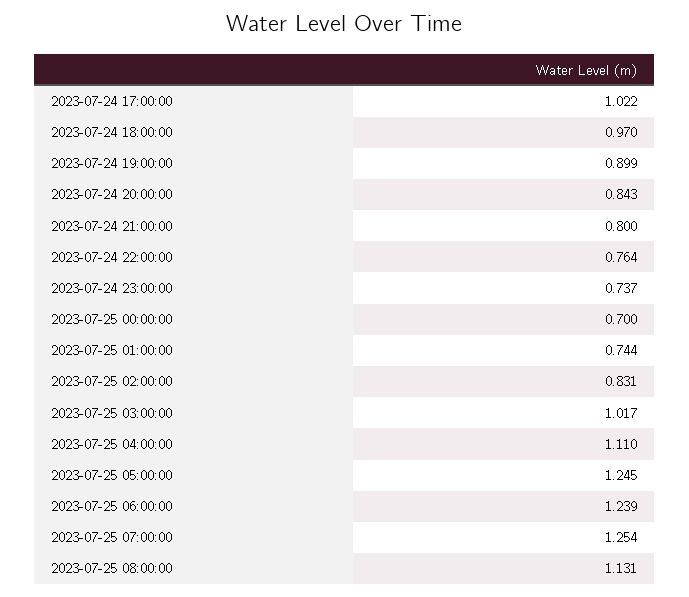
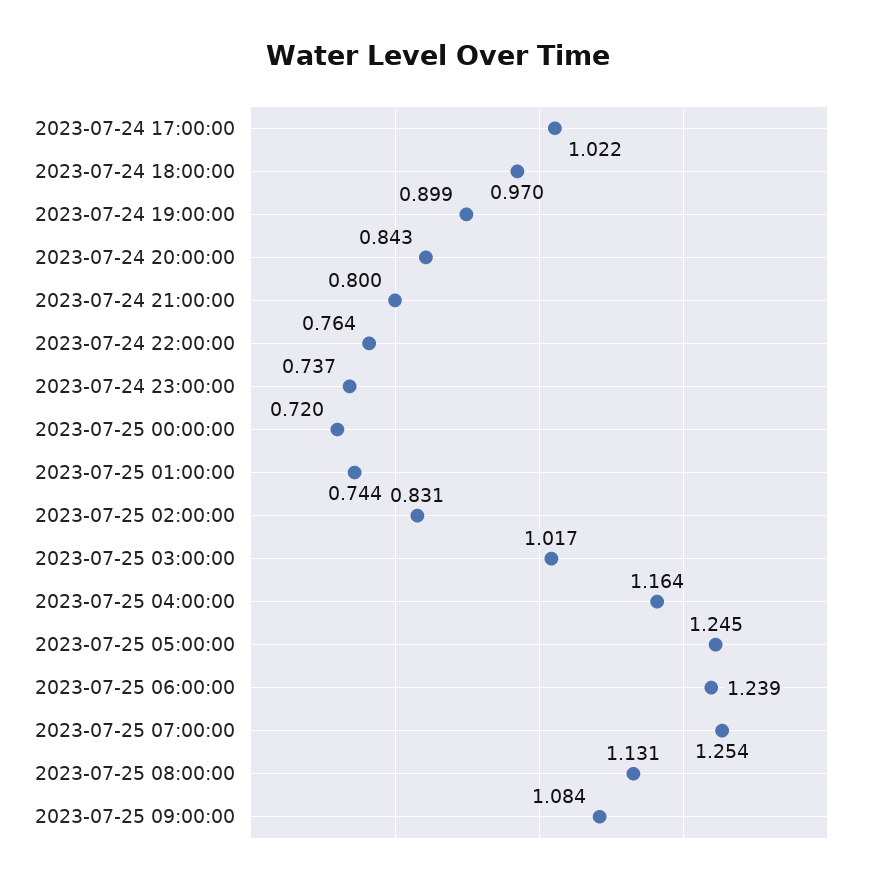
2023-07-25 00:00:00: 0.7 -> 0.72
2023-07-25 04:00:00: 1.11 -> 1.164
2023-07-25 09:00:00: none -> 1.084

